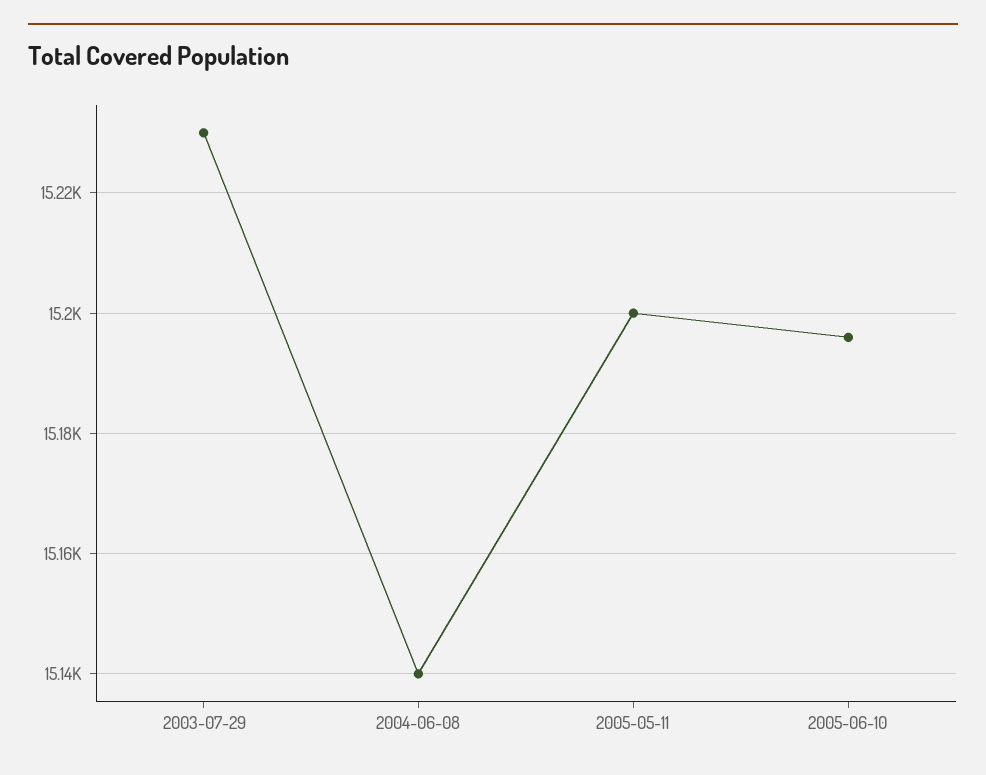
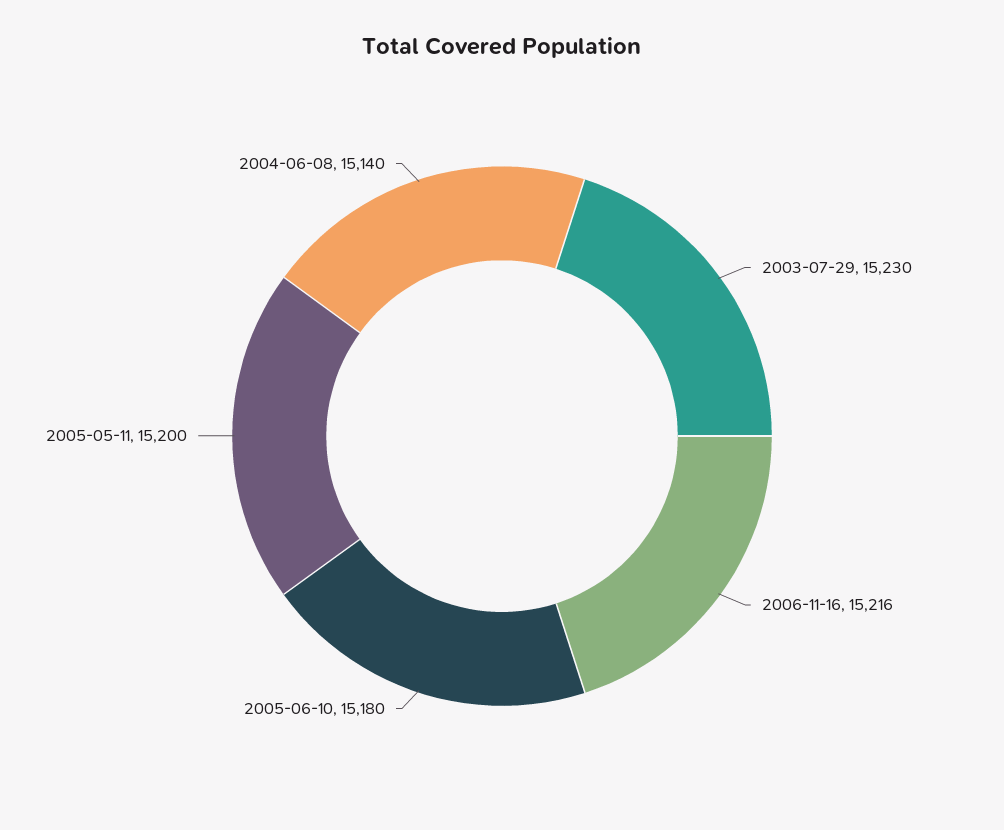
2005-06-10: 15195 -> 15180
2006-11-16: none -> 15216

